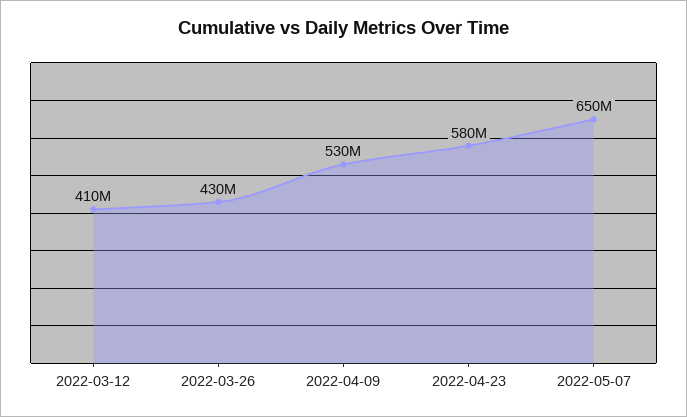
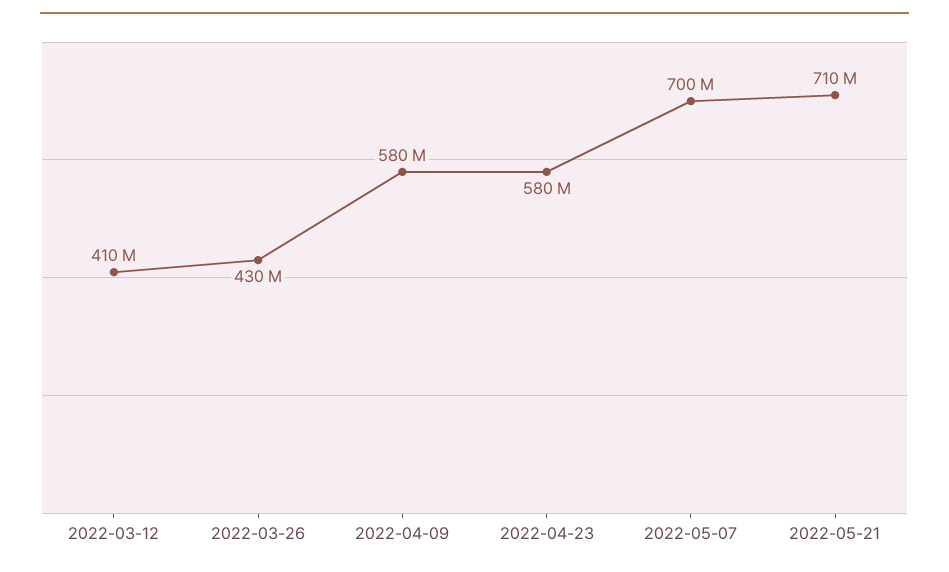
2022-04-09: 530000000 -> 580000000
2022-05-07: 650000000 -> 700000000
2022-05-21: none -> 710000000

